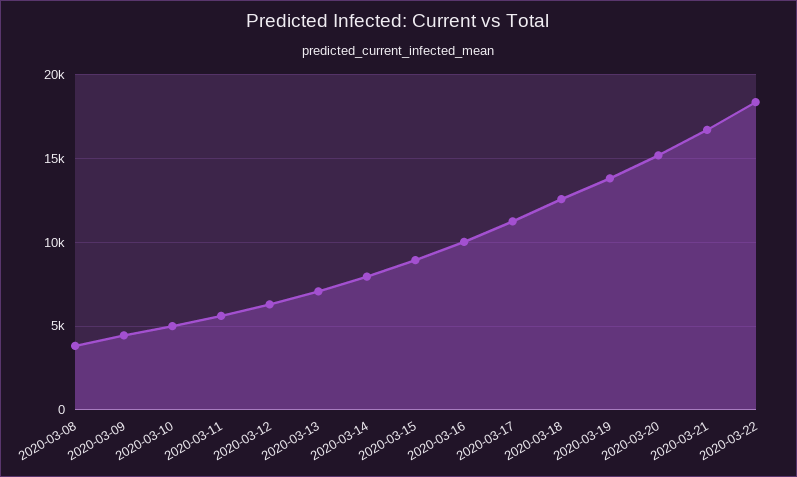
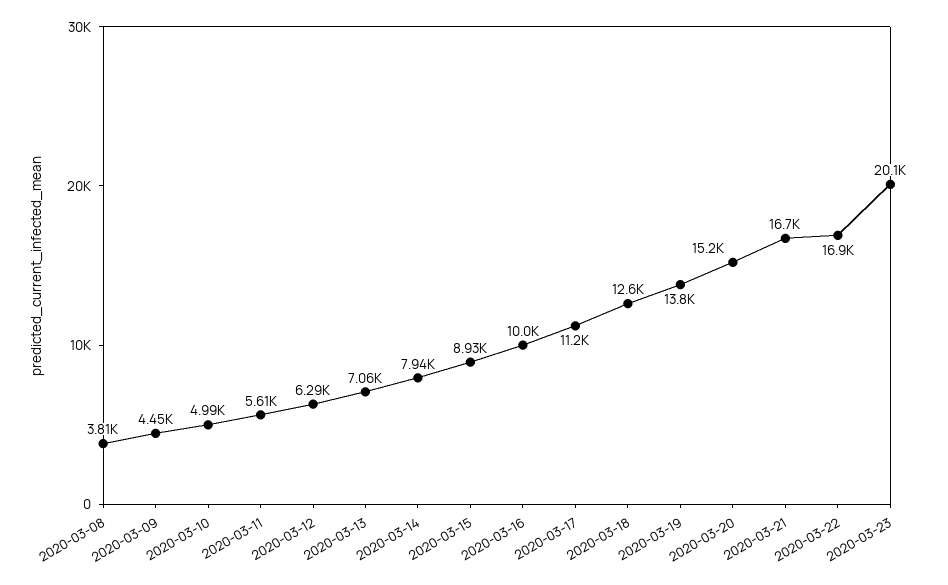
2020-03-22: 18500 -> 16900
2020-03-23: none -> 20100

